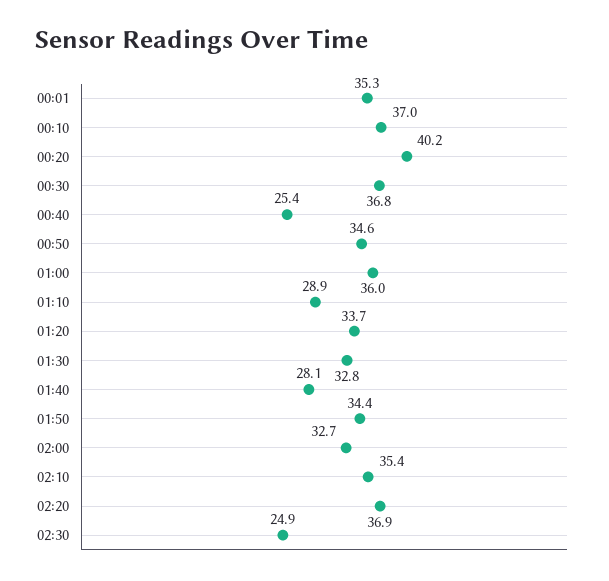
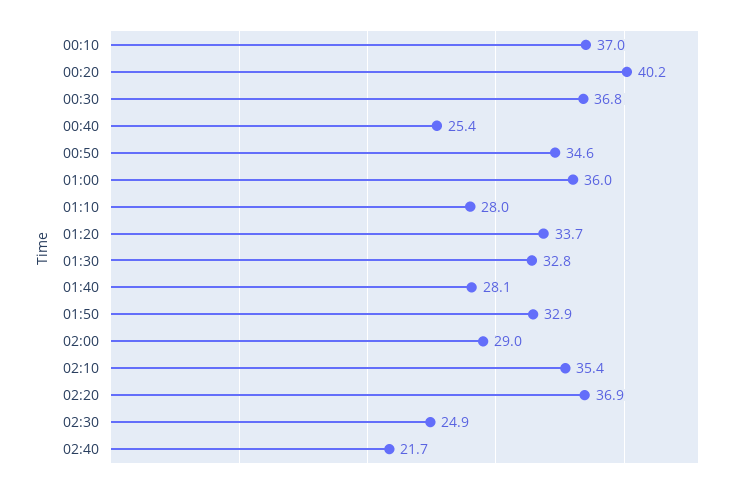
00:01: 35.3 -> none
01:10: 28.9 -> 28
01:50: 34.4 -> 32.9
02:00: 32.7 -> 29
02:40: none -> 21.7

